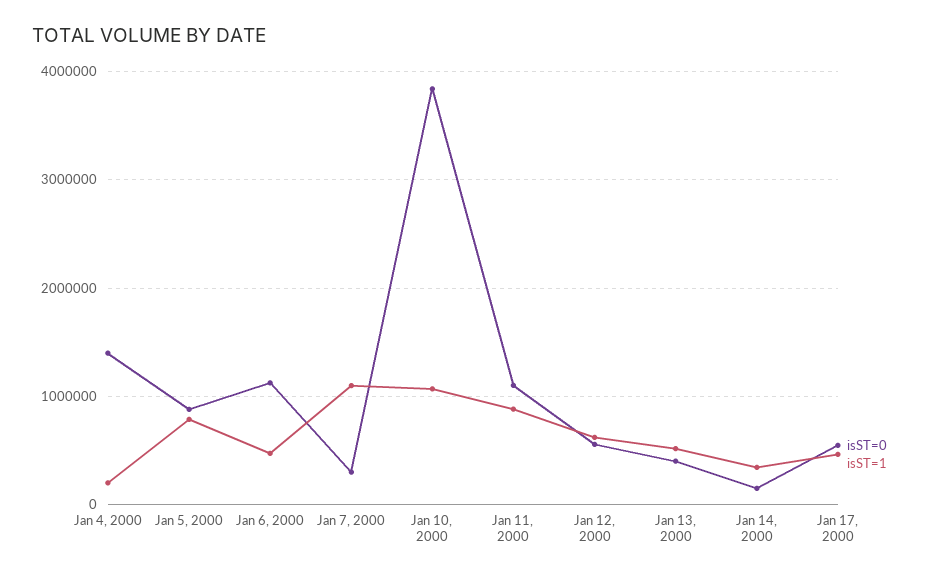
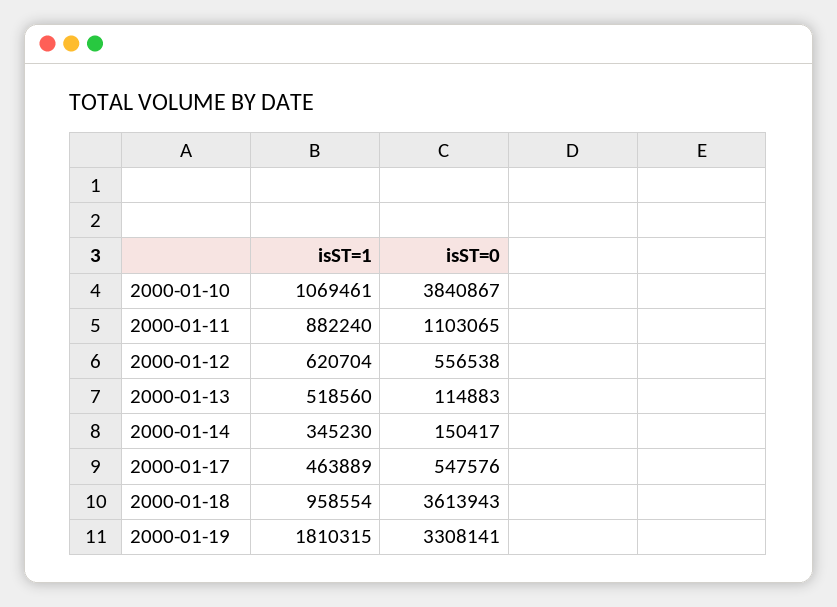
isST=0, Jan 4, 2000: 1400000 -> none
isST=1, Jan 4, 2000: 200000 -> none
isST=0, Jan 5, 2000: 900000 -> none
isST=1, Jan 5, 2000: 800000 -> none
isST=0, Jan 6, 2000: 1100000 -> none
isST=1, Jan 6, 2000: 500000 -> none
isST=0, Jan 7, 2000: 300000 -> none
isST=1, Jan 7, 2000: 1100000 -> none
isST=0, Jan 13, 2000: 400000 -> 114883
isST=1, 2000-01-18: none -> 958554
isST=0, 2000-01-18: none -> 3613943
isST=1, 2000-01-19: none -> 1810315
isST=0, 2000-01-19: none -> 3308141

